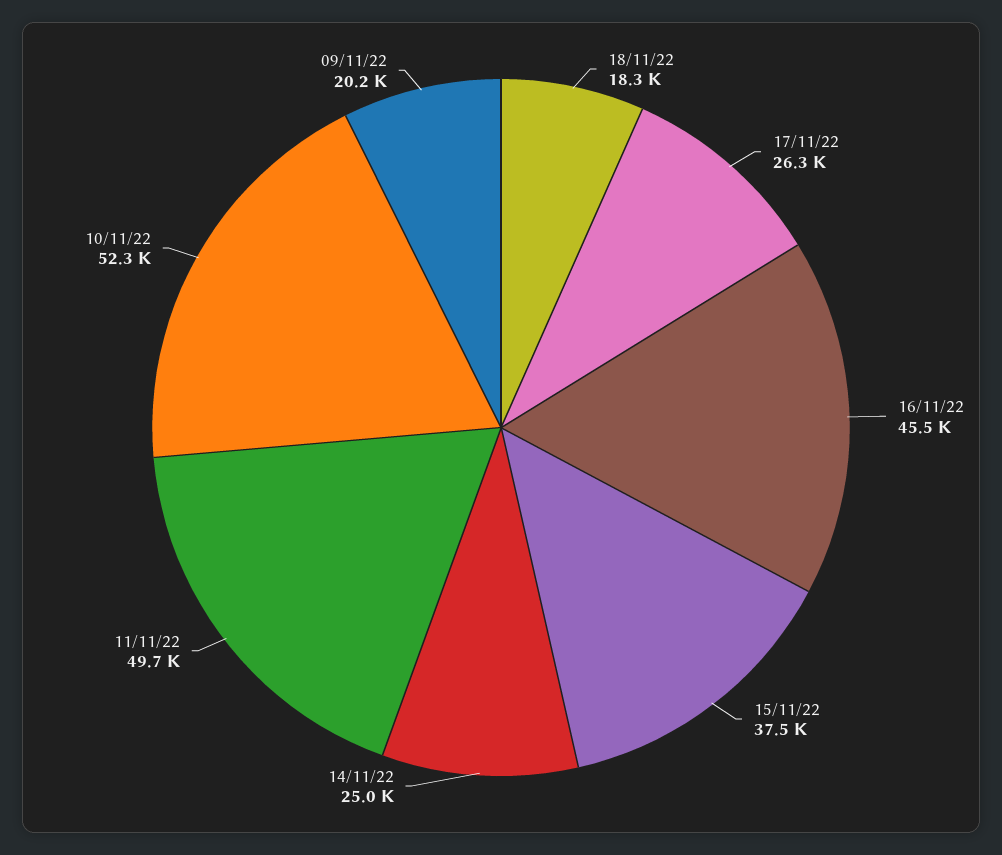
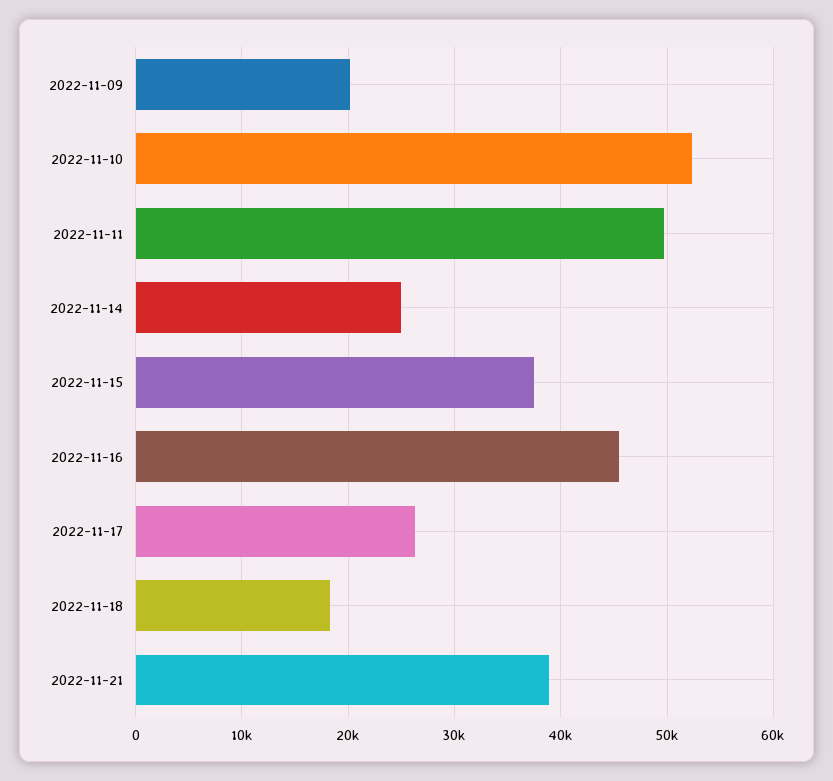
2022-11-21: none -> 39000

